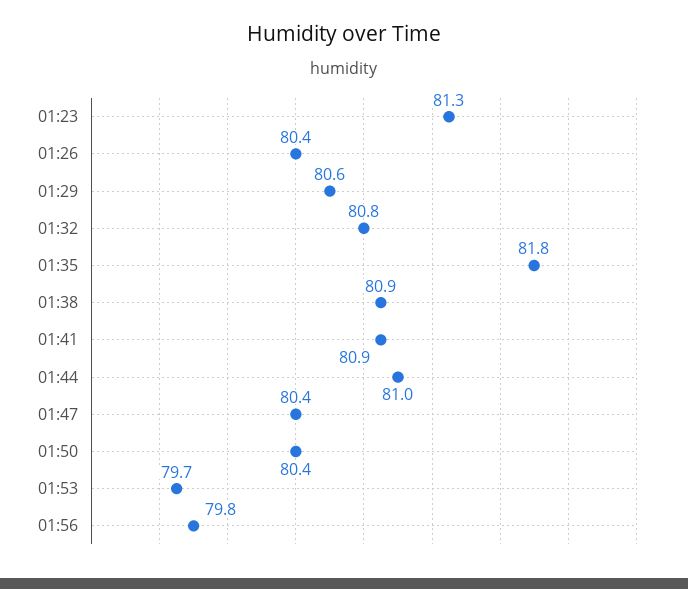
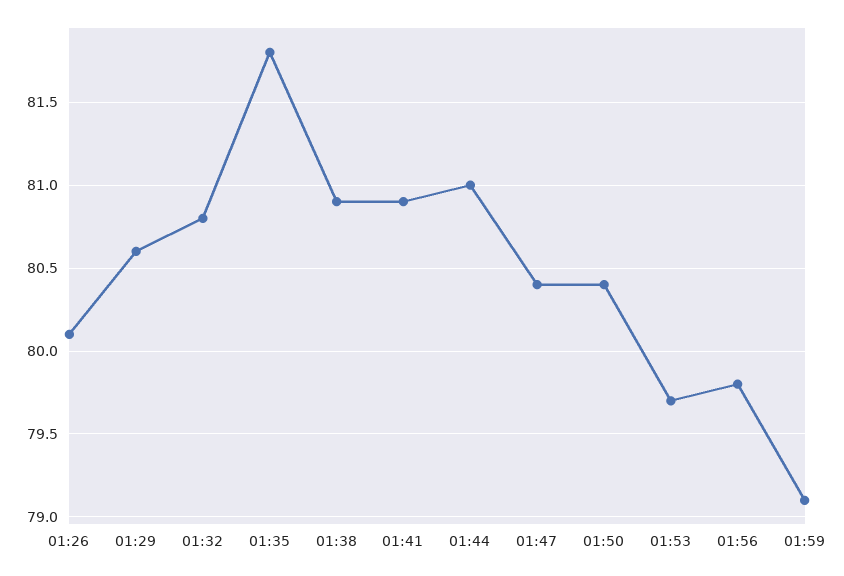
01:23: 81.3 -> none
01:26: 80.4 -> 80.1
01:59: none -> 79.1

